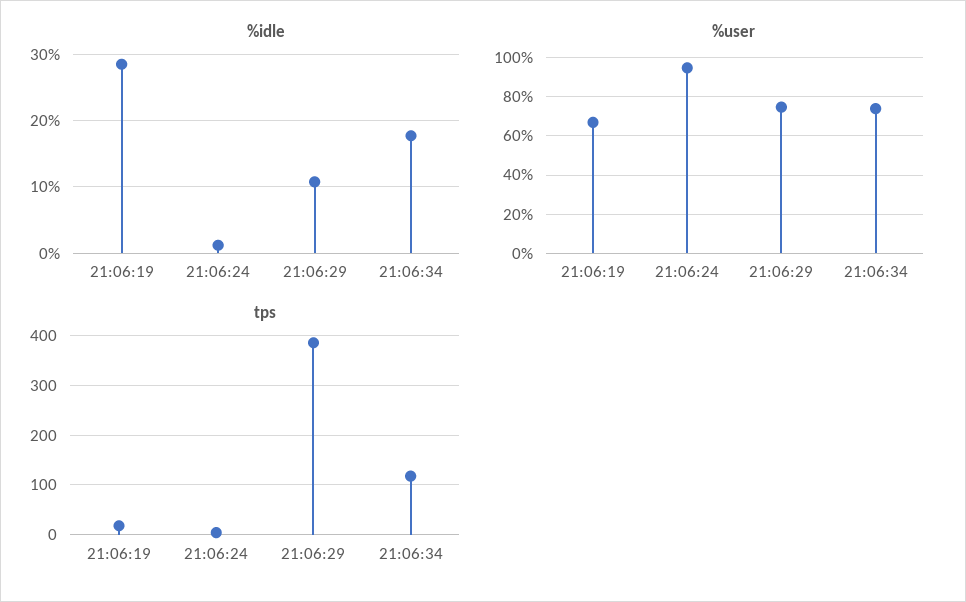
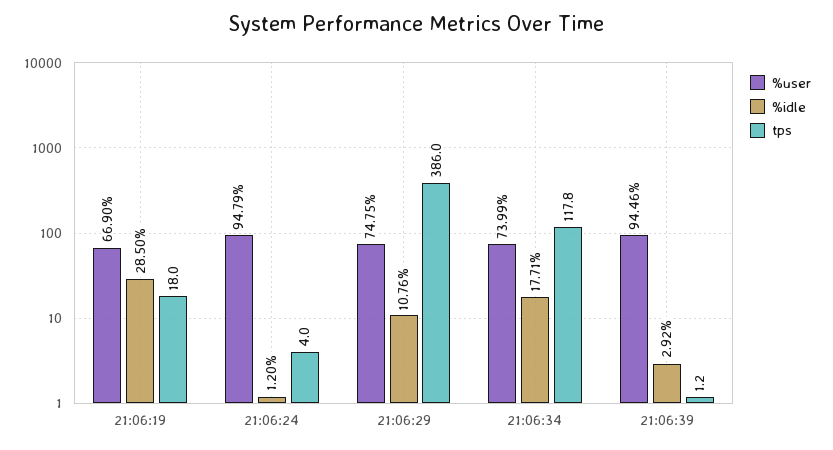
%user, 21:06:39: none -> 94.46
%idle, 21:06:39: none -> 2.92
tps, 21:06:39: none -> 1.2

